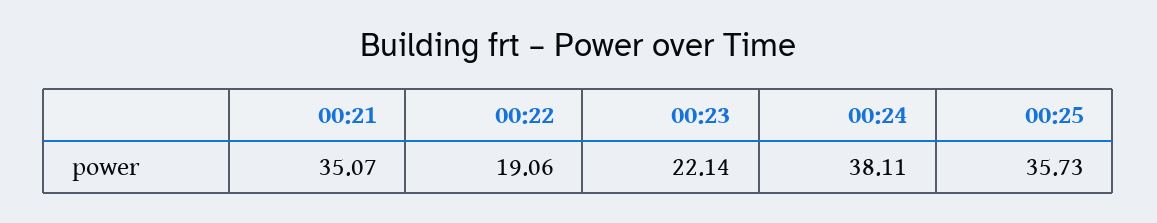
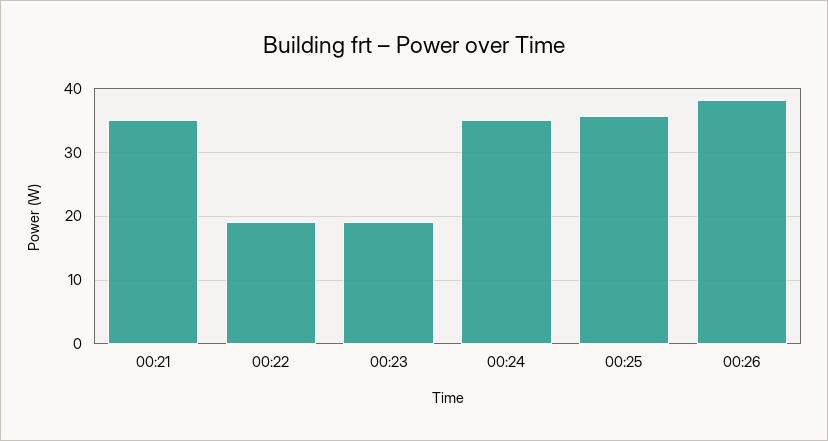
00:23: 22.14 -> 19
00:24: 38.11 -> 35
00:26: none -> 38

